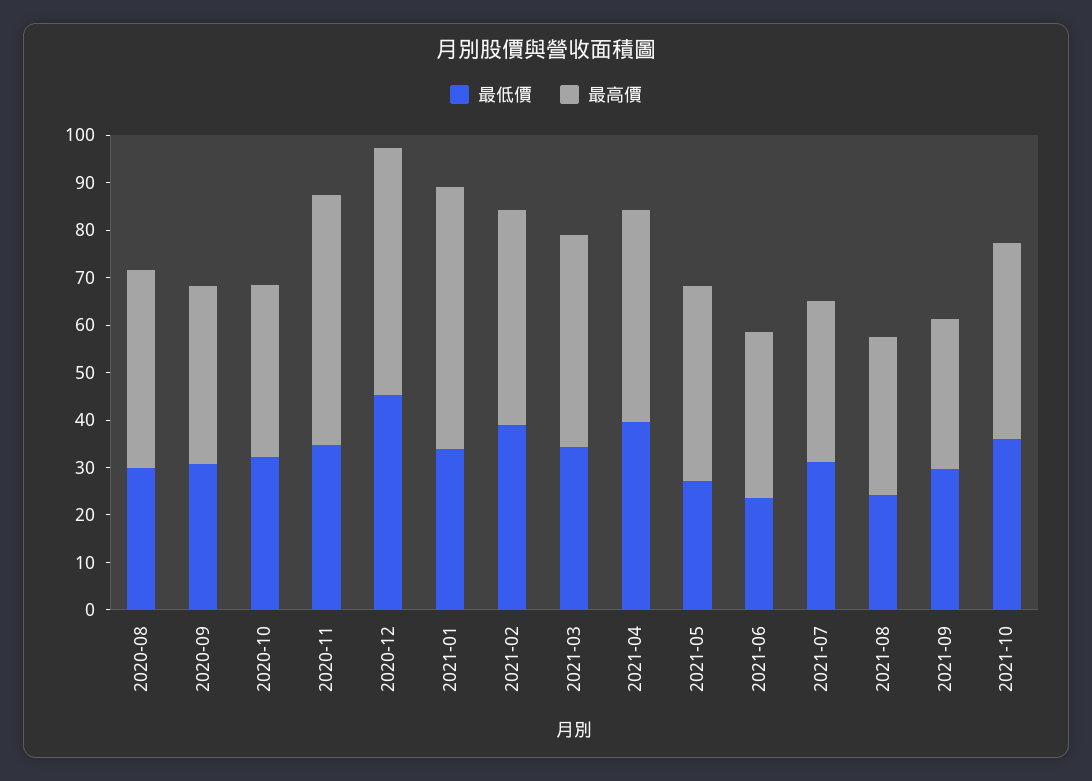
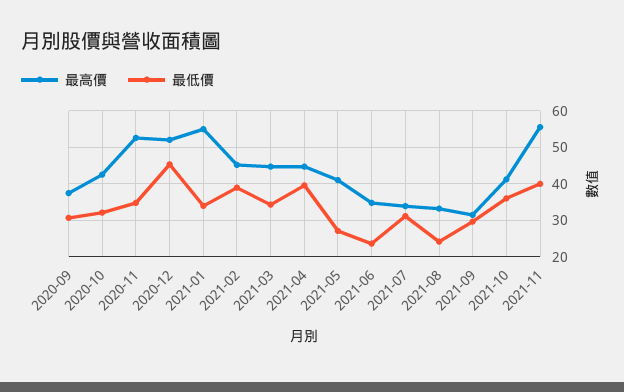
最低價, 2020-08: 30 -> none
最高價, 2020-08: 42 -> none
最高價, 2020-10: 36 -> 42
最高價, 2021-11: none -> 56
最低價, 2021-11: none -> 40

